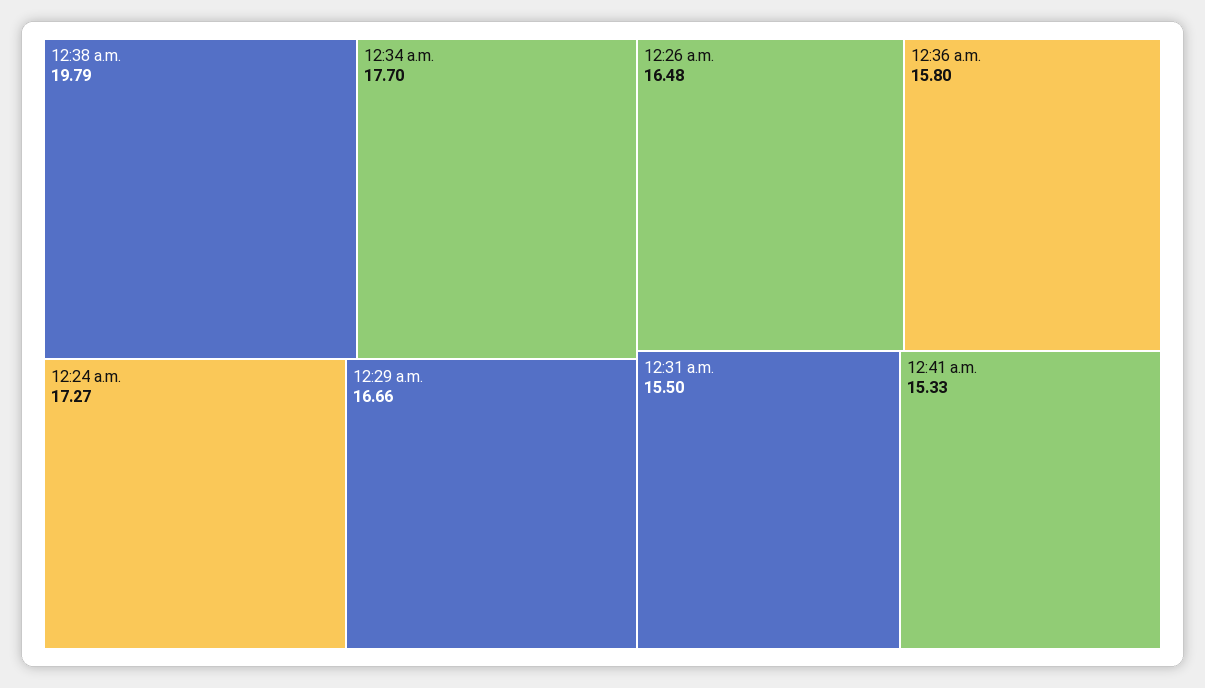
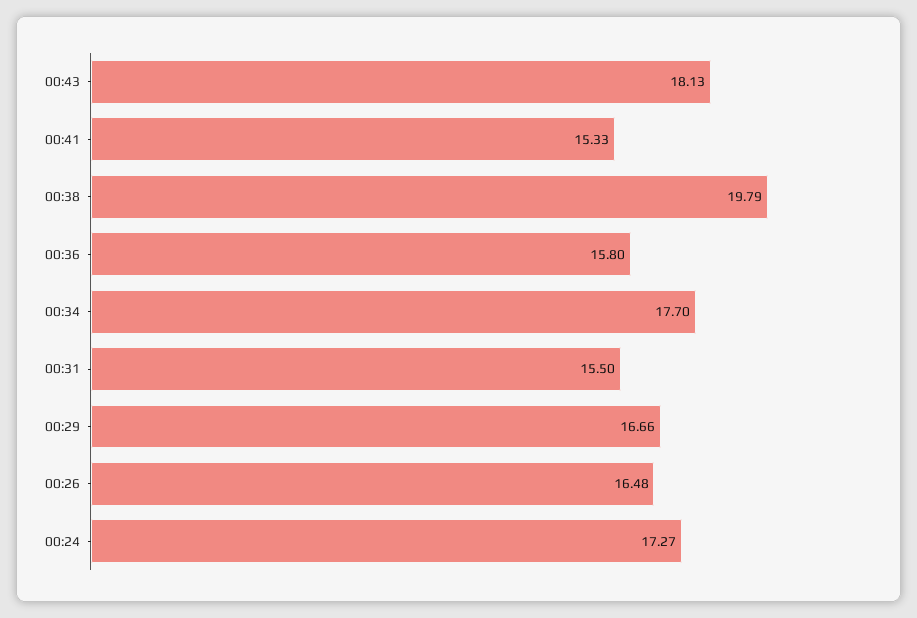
00:43: none -> 18.13

